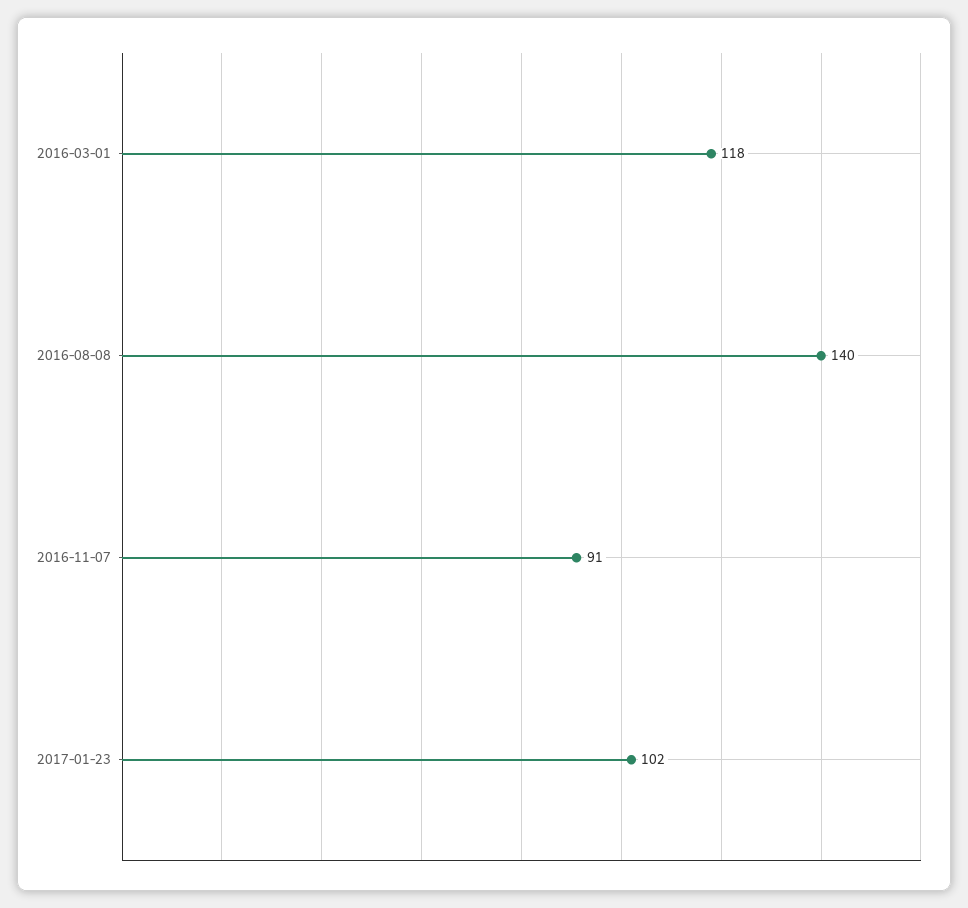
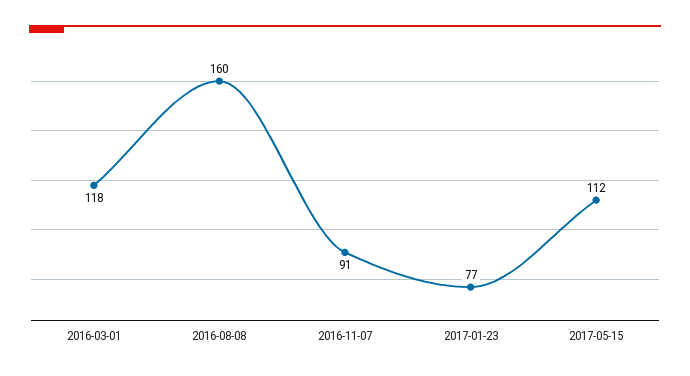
2016-08-08: 140 -> 160
2017-01-23: 102 -> 77
2017-05-15: none -> 112

